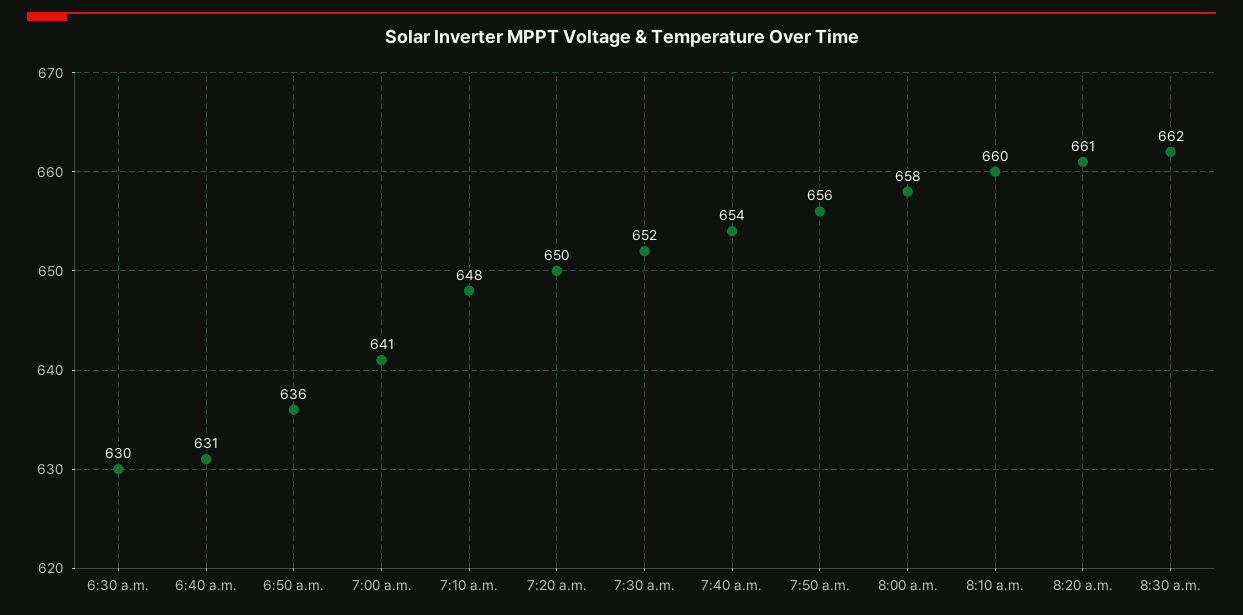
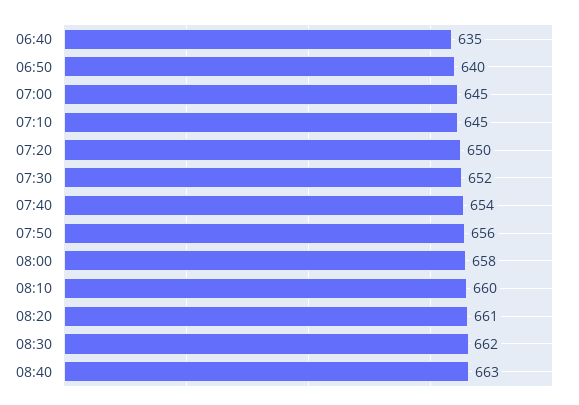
6:30 a.m.: 630 -> none
6:40 a.m.: 631 -> 635
6:50 a.m.: 636 -> 640
7:00 a.m.: 641 -> 645
7:10 a.m.: 648 -> 645
08:40: none -> 663

